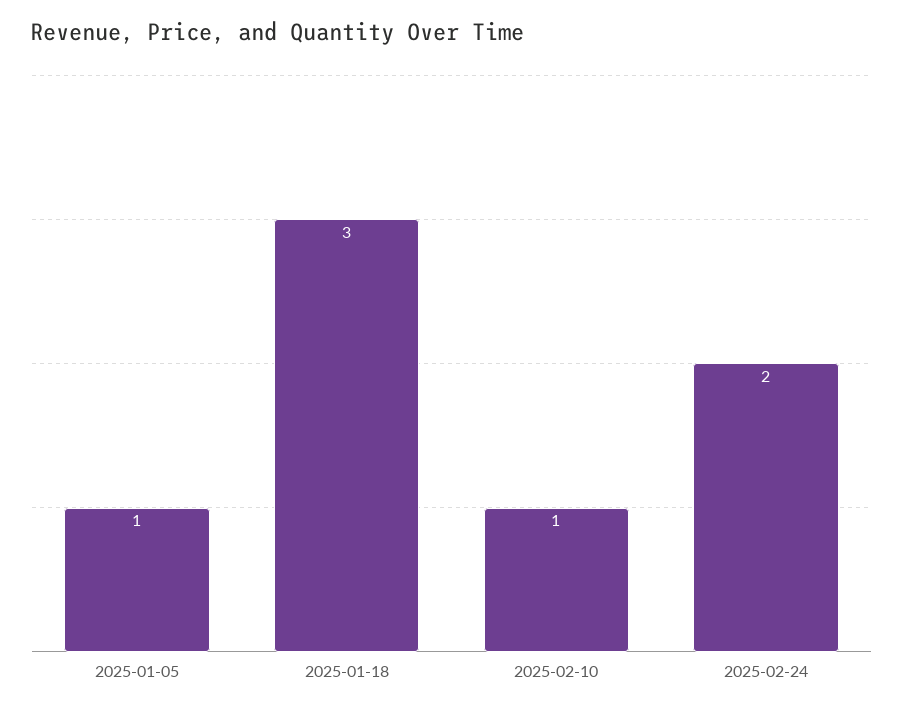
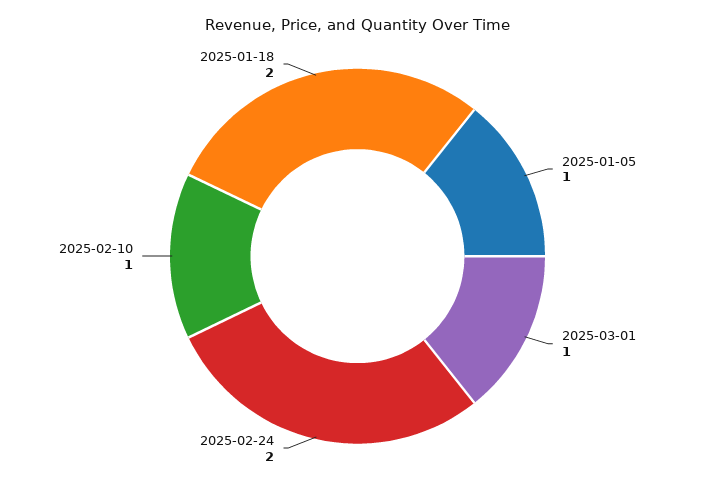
2025-01-18: 3 -> 2
2025-03-01: none -> 1

